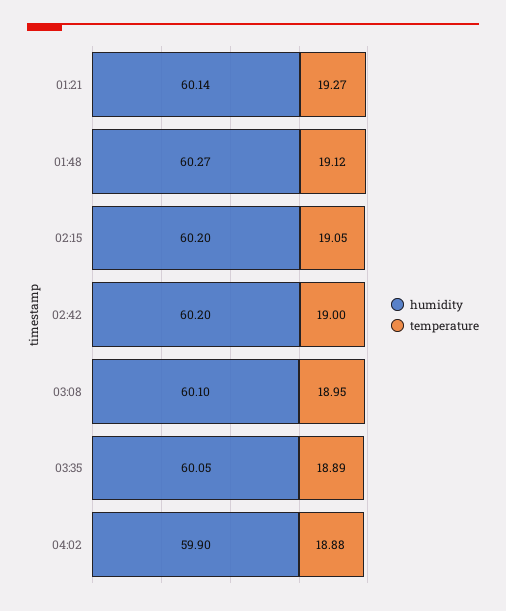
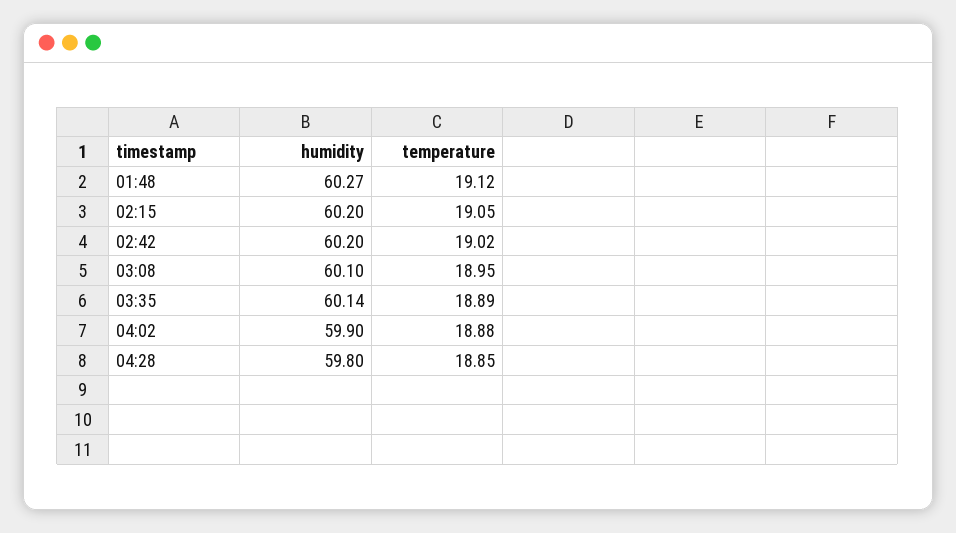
humidity, 01:21: 60.14 -> none
temperature, 01:21: 19.27 -> none
temperature, 02:42: 19 -> 19.02
humidity, 03:35: 60.05 -> 60.14
humidity, 04:28: none -> 59.8
temperature, 04:28: none -> 18.85

